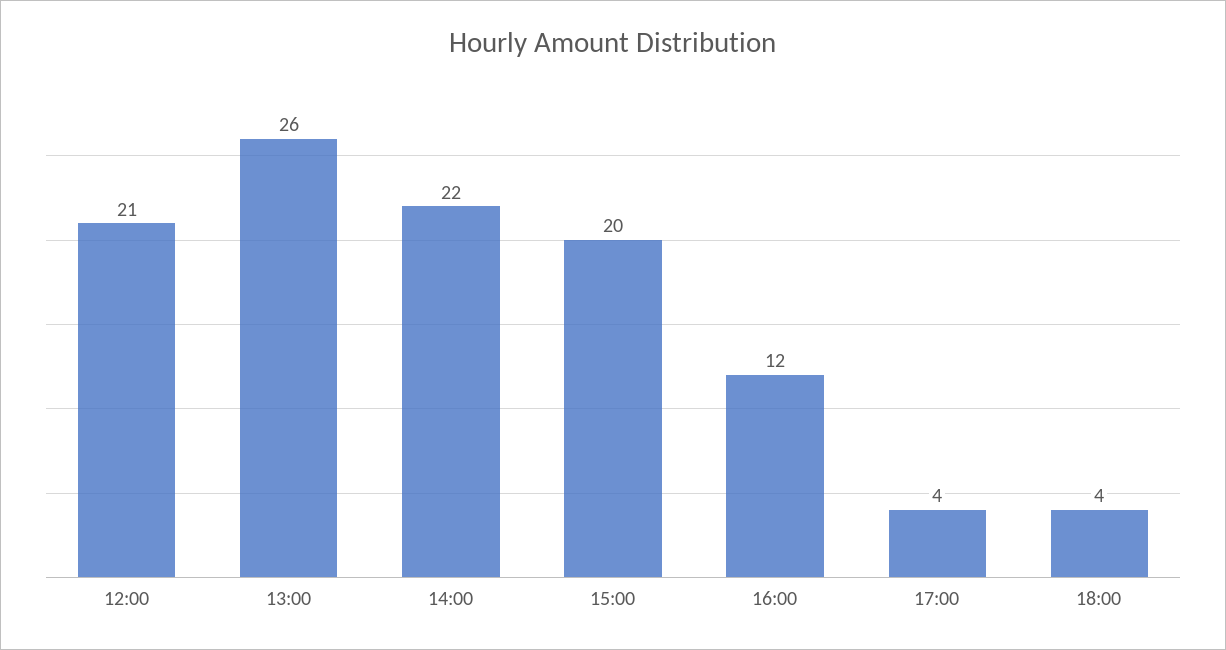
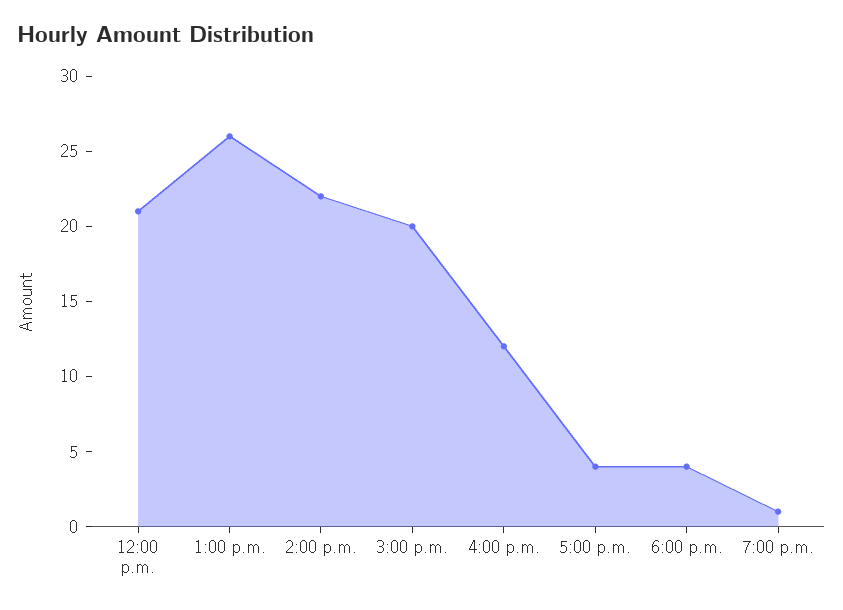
7:00 p.m.: none -> 1

